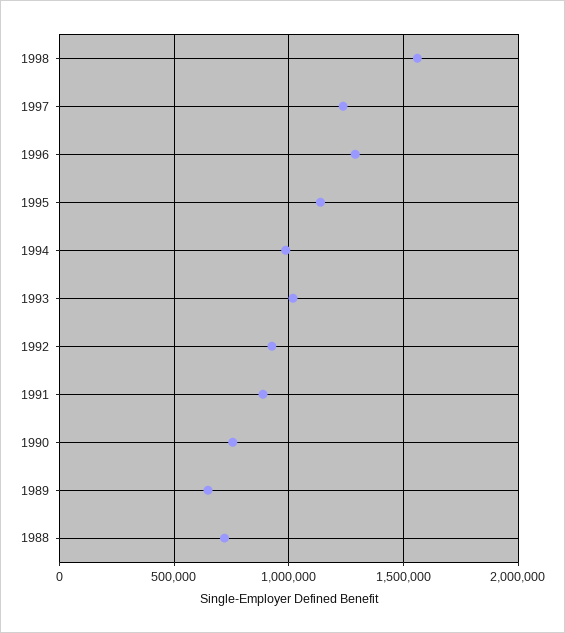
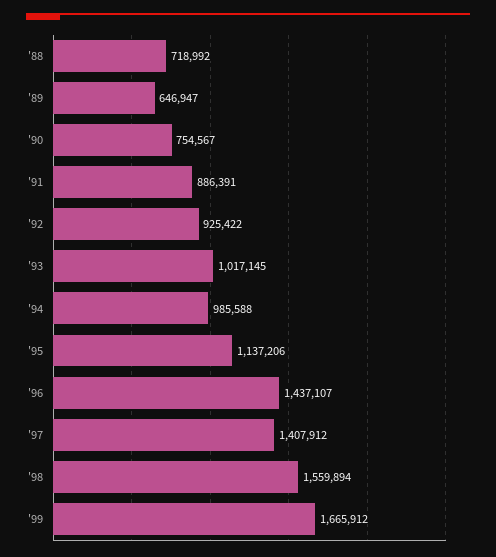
1997: 1250000 -> 1407912
1996: 1300000 -> 1437107
'99: none -> 1665912

